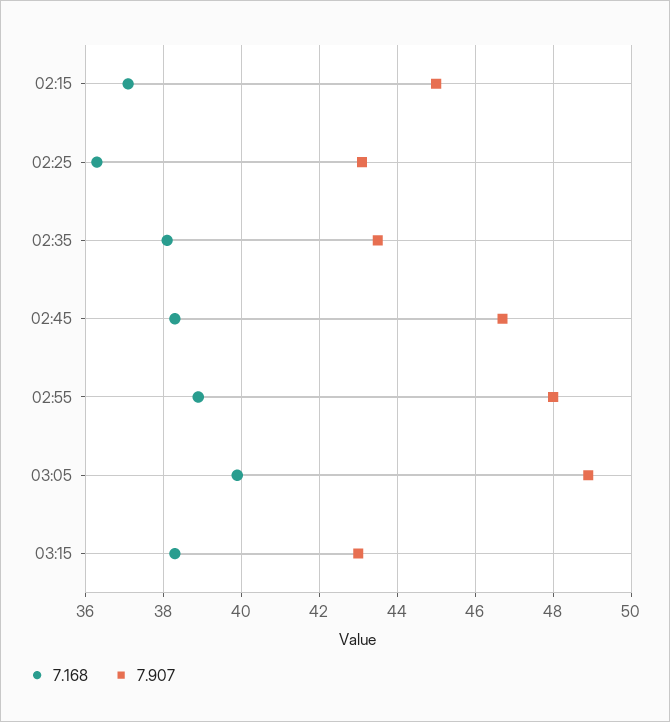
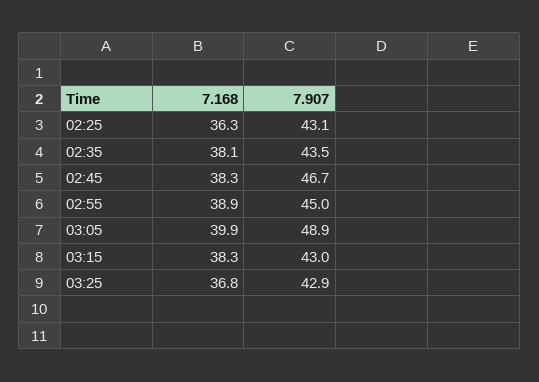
7.168, 02:15: 37 -> none
7.907, 02:15: 45 -> none
7.907, 02:55: 48 -> 45
7.168, 03:25: none -> 36.8
7.907, 03:25: none -> 42.9

